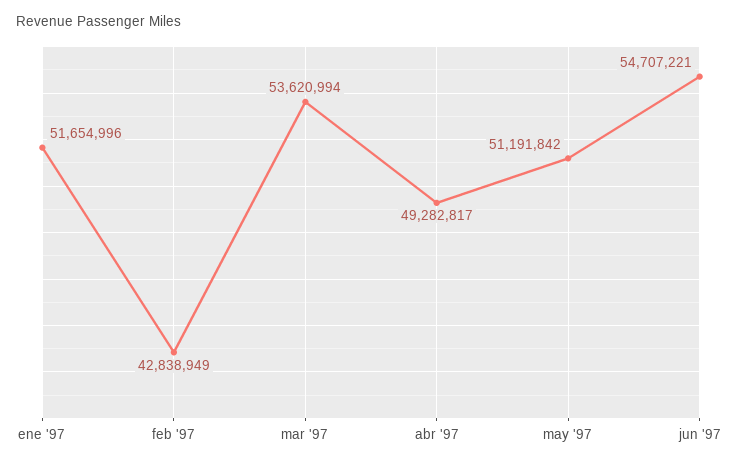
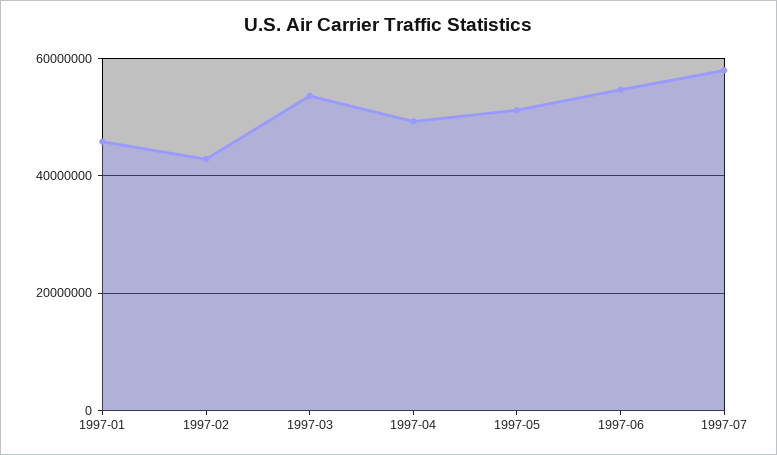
ene '97: 51654996 -> 46000000
1997-07: none -> 58000000

